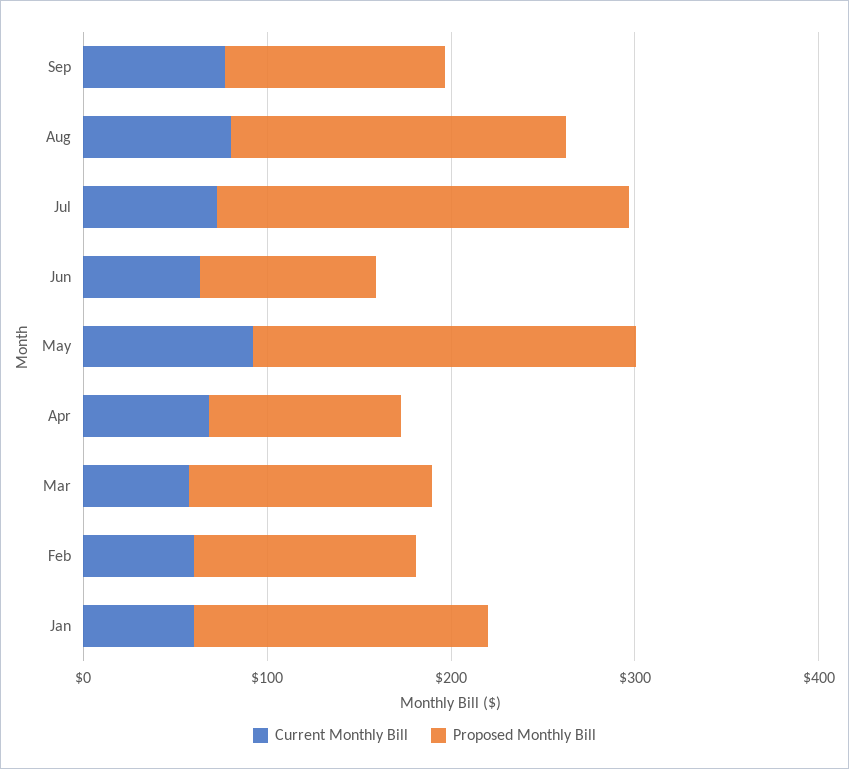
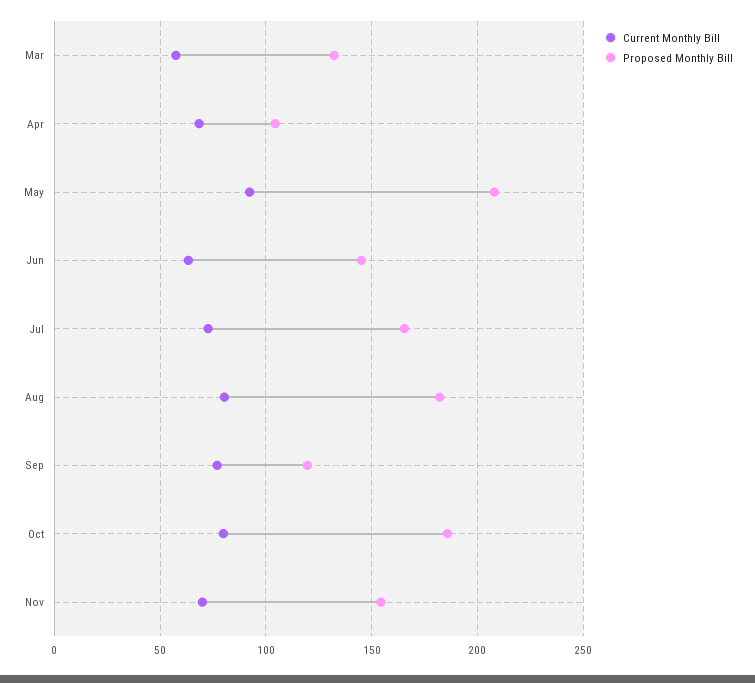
Proposed Monthly Bill, Jul: 220 -> 165
Proposed Monthly Bill, Jun: 100 -> 145
Current Monthly Bill, Feb: 60 -> none
Proposed Monthly Bill, Feb: 120 -> none
Current Monthly Bill, Jan: 60 -> none
Proposed Monthly Bill, Jan: 160 -> none
Current Monthly Bill, Oct: none -> 80
Proposed Monthly Bill, Oct: none -> 185
Current Monthly Bill, Nov: none -> 70
Proposed Monthly Bill, Nov: none -> 155

